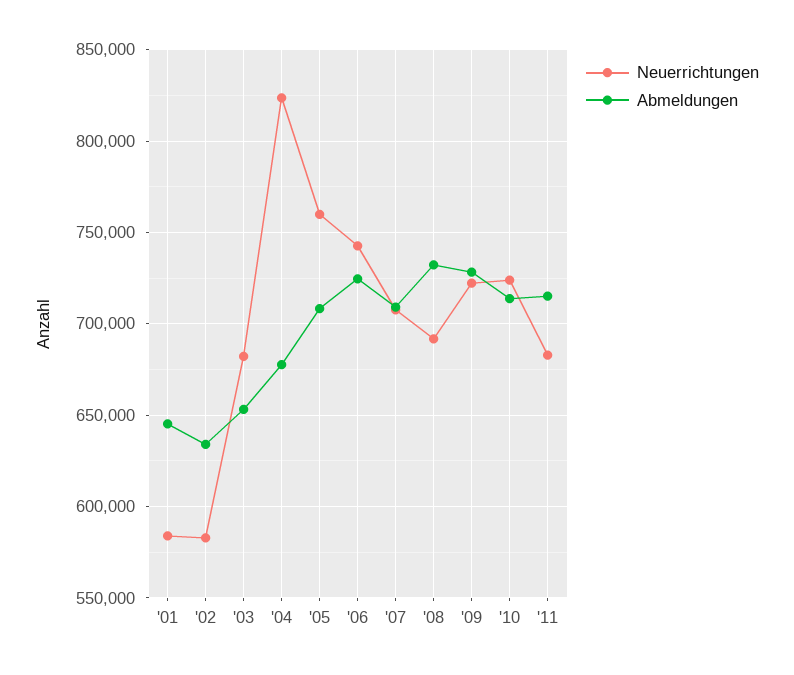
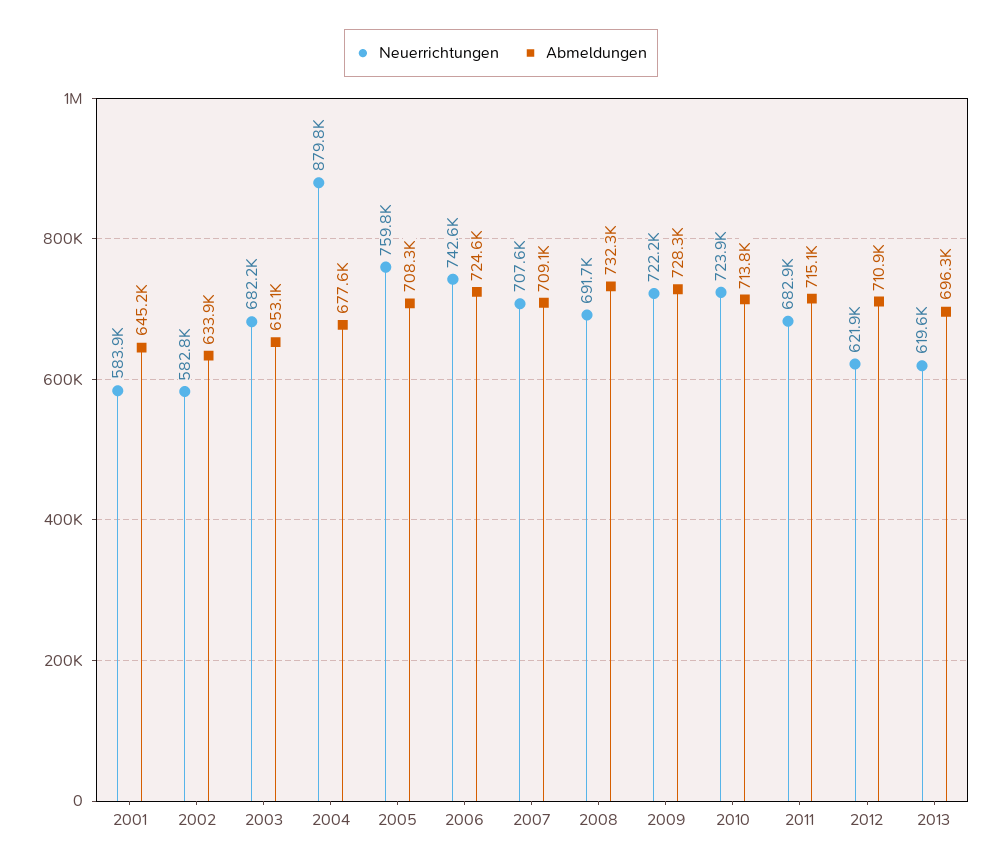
Neuerrichtungen, '04: 825000 -> 879800
Neuerrichtungen, 2012: none -> 621900
Abmeldungen, 2012: none -> 710900
Neuerrichtungen, 2013: none -> 619600
Abmeldungen, 2013: none -> 696300

